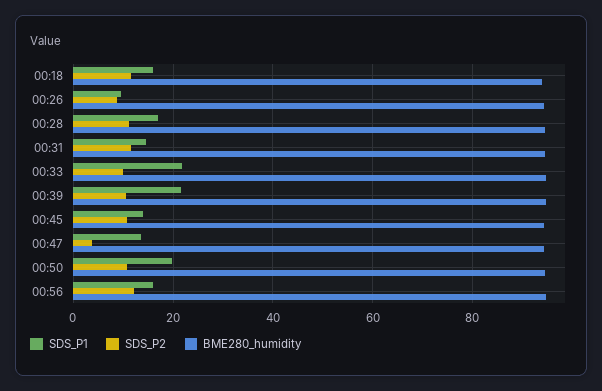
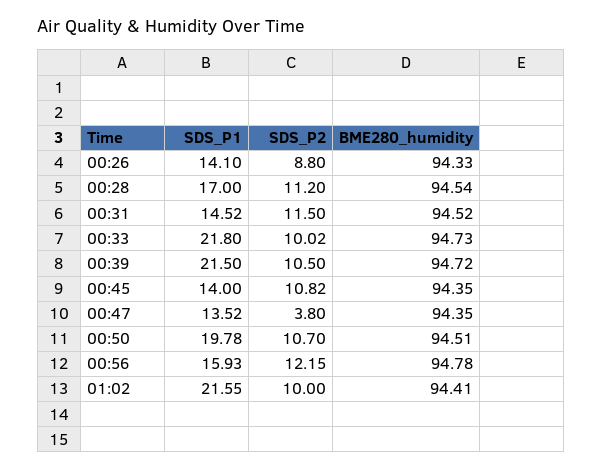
SDS_P1, 00:18: 16 -> none
SDS_P2, 00:18: 12 -> none
BME280_humidity, 00:18: 94 -> none
SDS_P1, 00:26: 10 -> 14.1
SDS_P1, 01:02: none -> 21.55
SDS_P2, 01:02: none -> 10
BME280_humidity, 01:02: none -> 94.41

